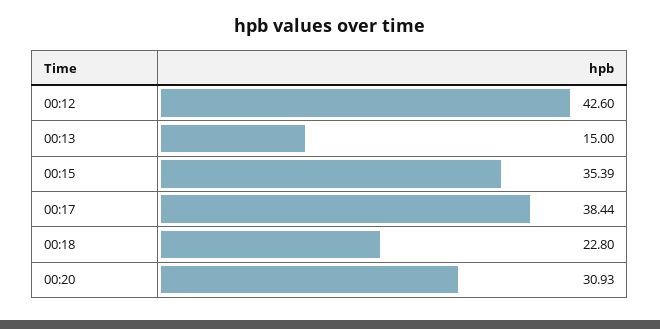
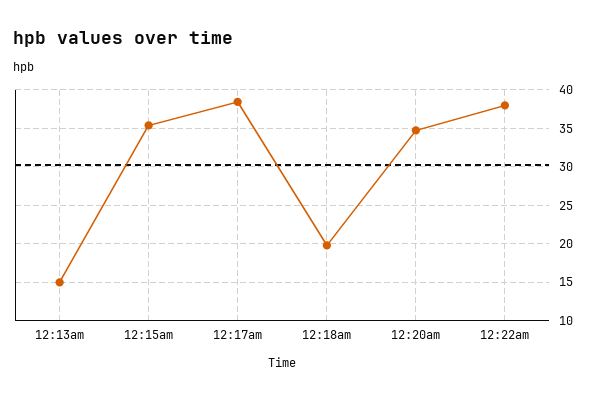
00:12: 42.6 -> none
00:18: 22.8 -> 20
00:20: 30.93 -> 35
12:22am: none -> 38

